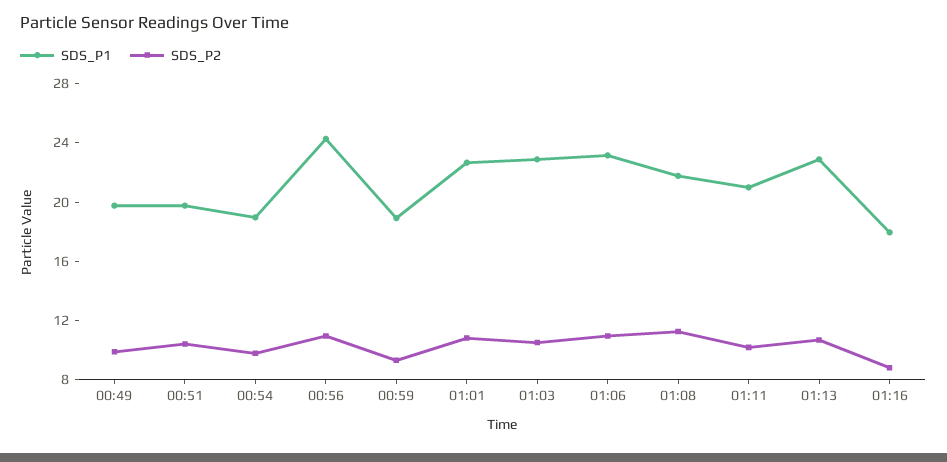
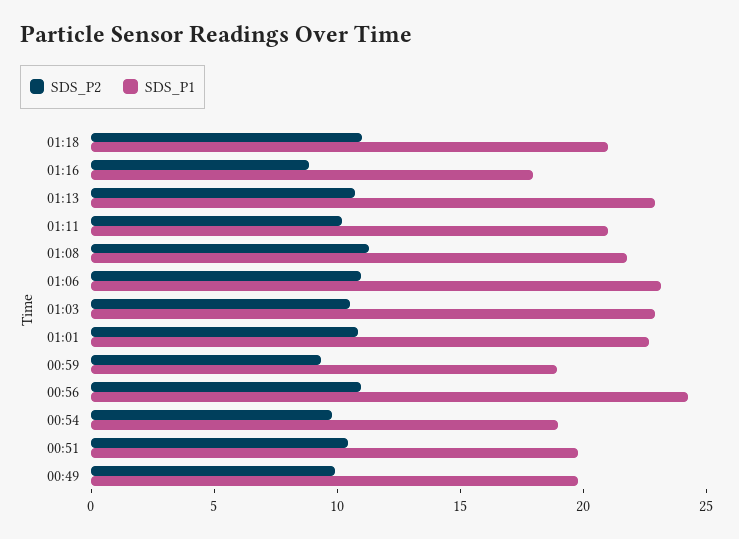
SDS_P2, 01:18: none -> 11
SDS_P1, 01:18: none -> 21

